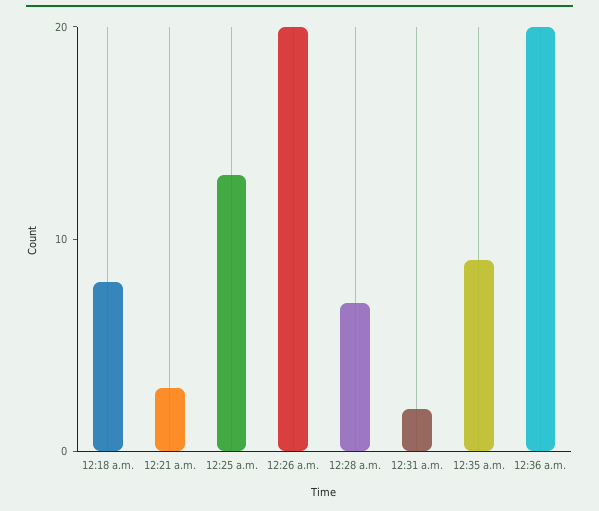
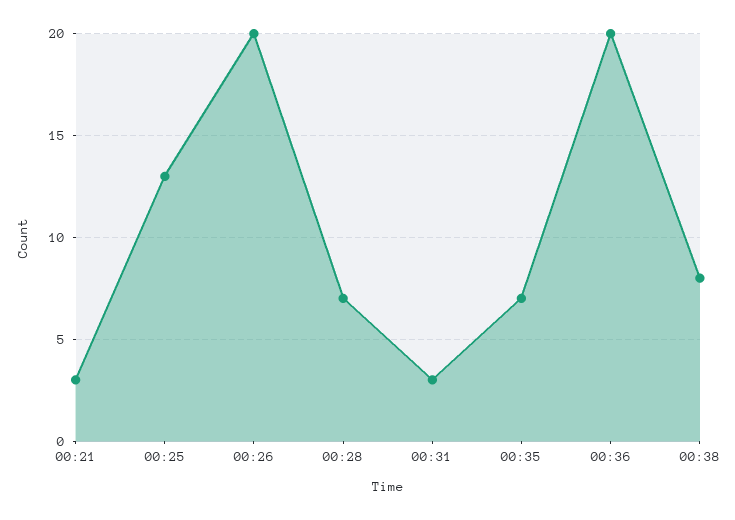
12:18 a.m.: 8 -> none
12:31 a.m.: 2 -> 3
12:35 a.m.: 9 -> 7
00:38: none -> 8

